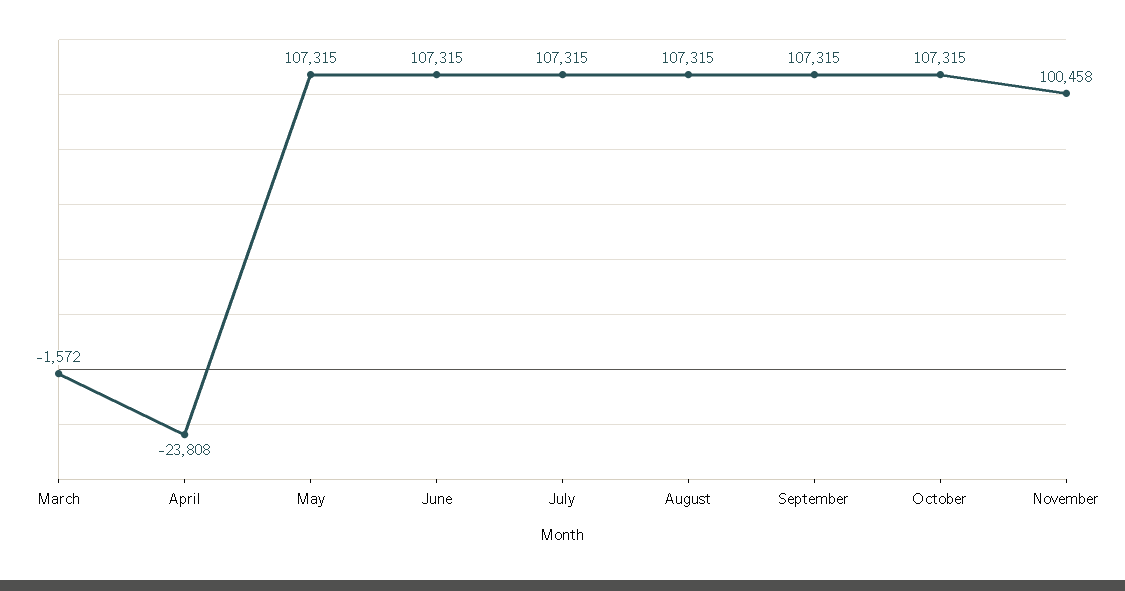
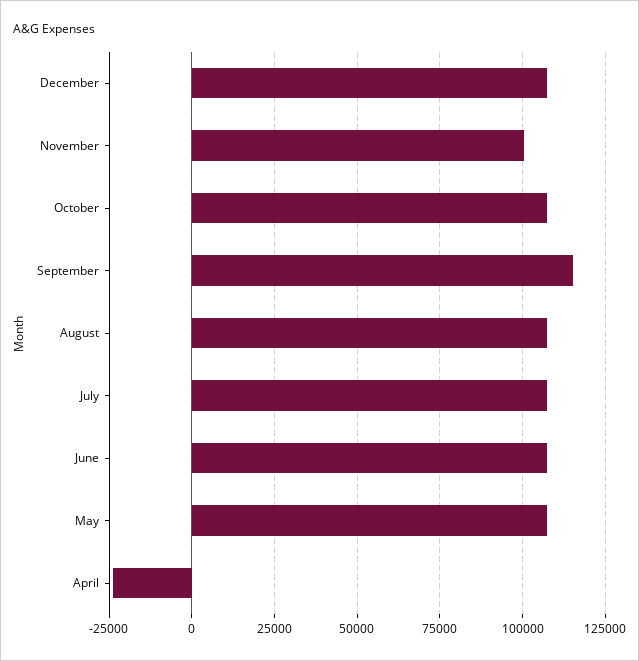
March: -1572 -> none
September: 107315 -> 115000
December: none -> 107500

